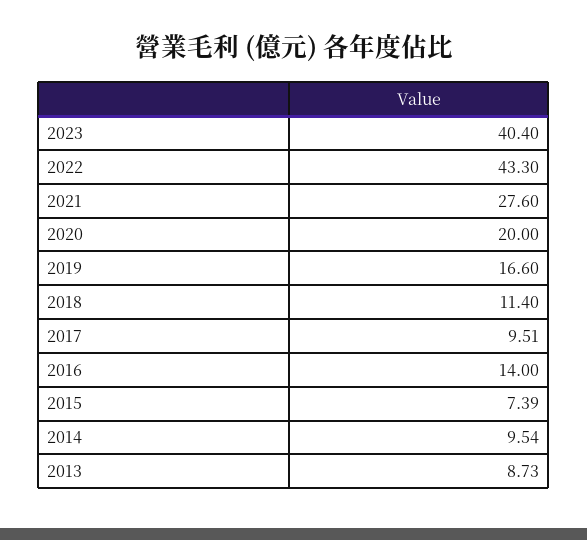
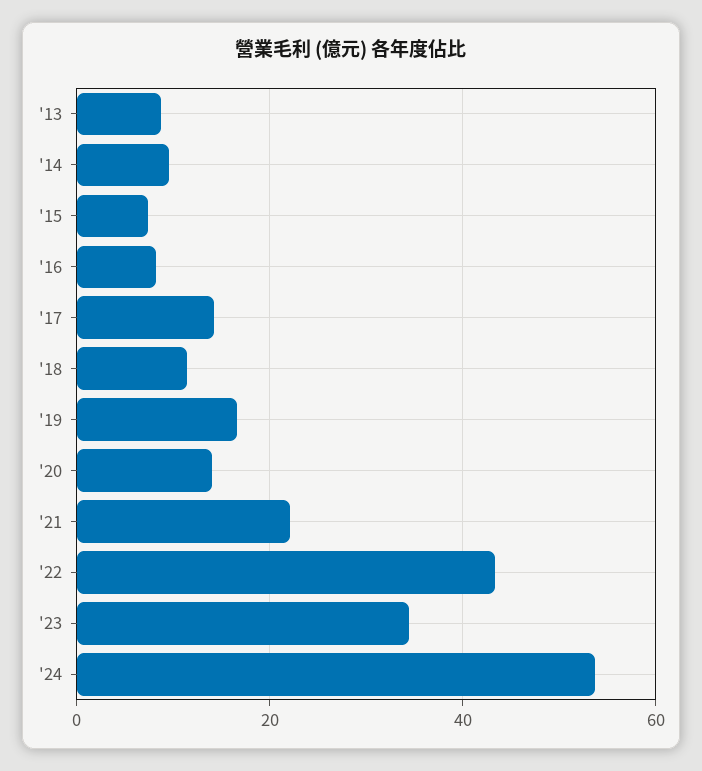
2023: 40.4 -> 34
2021: 27.6 -> 22
2020: 20 -> 14
2017: 9.51 -> 14
2016: 14 -> 8
'24: none -> 54

